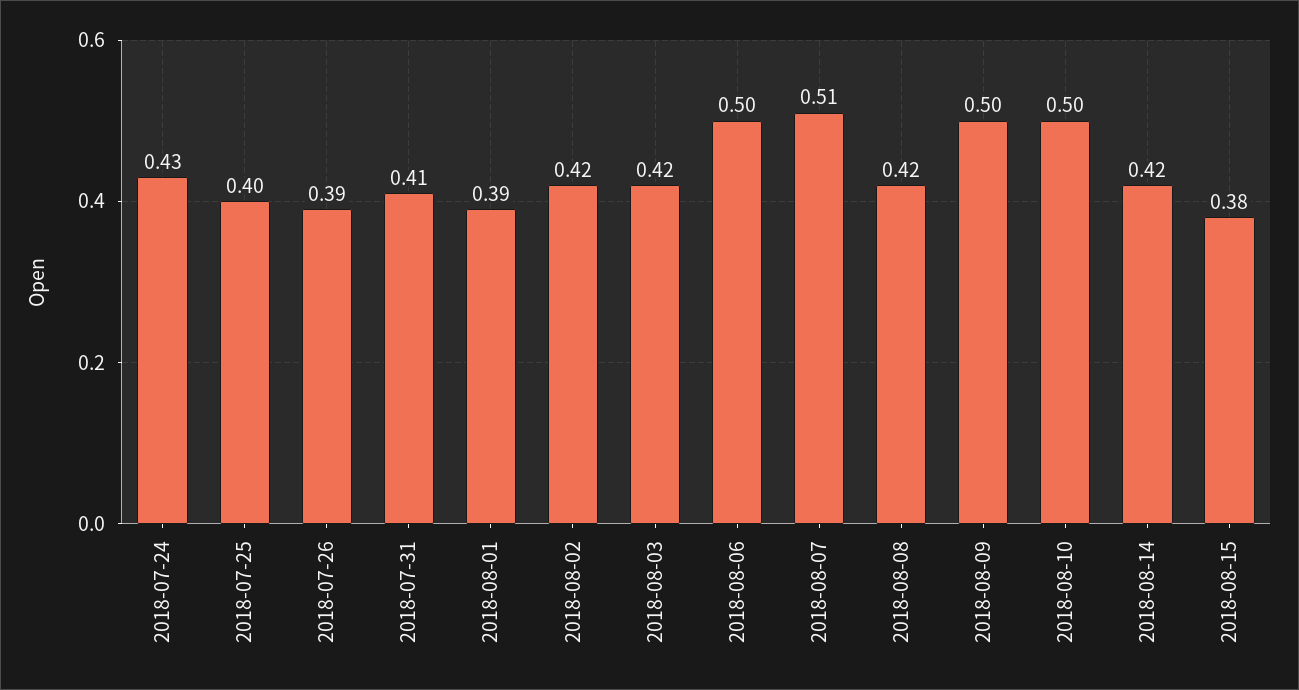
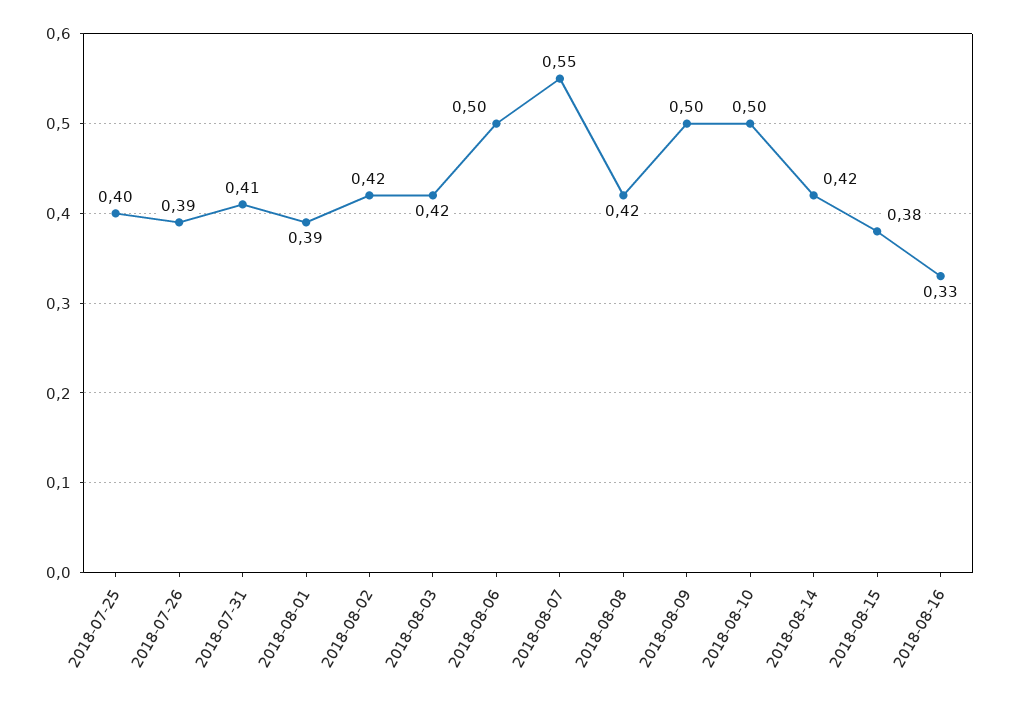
2018-07-24: 0.43 -> none
2018-08-07: 0.51 -> 0.55
2018-08-16: none -> 0.33

